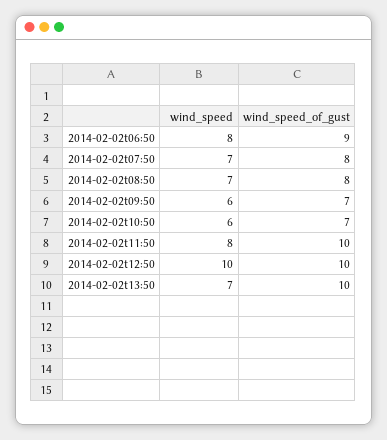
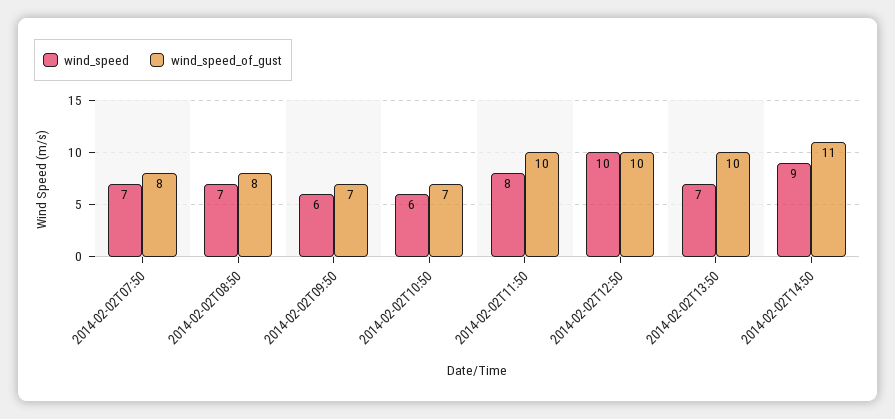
wind_speed, 2014-02-02t06:50: 8 -> none
wind_speed_of_gust, 2014-02-02t06:50: 9 -> none
wind_speed, 2014-02-02T14:50: none -> 9
wind_speed_of_gust, 2014-02-02T14:50: none -> 11

